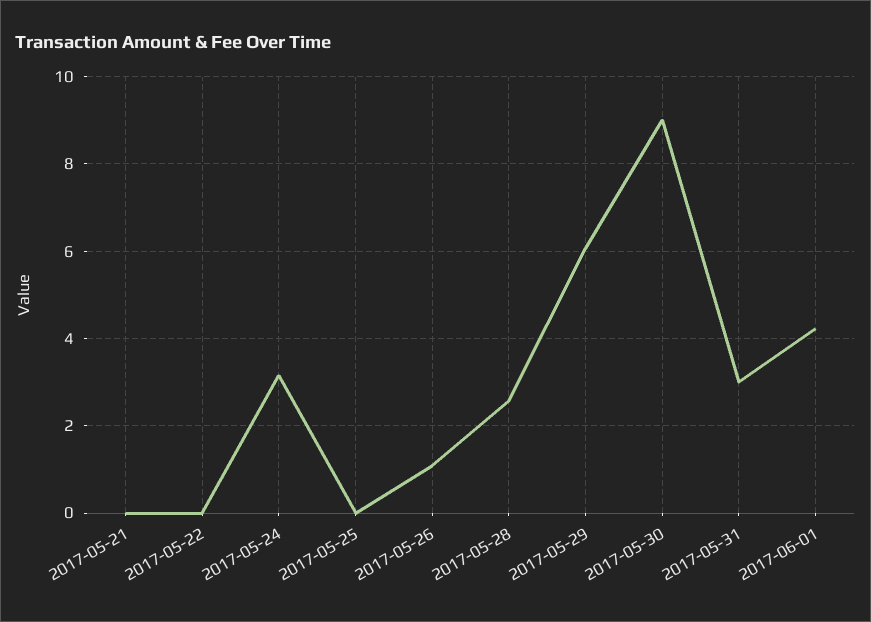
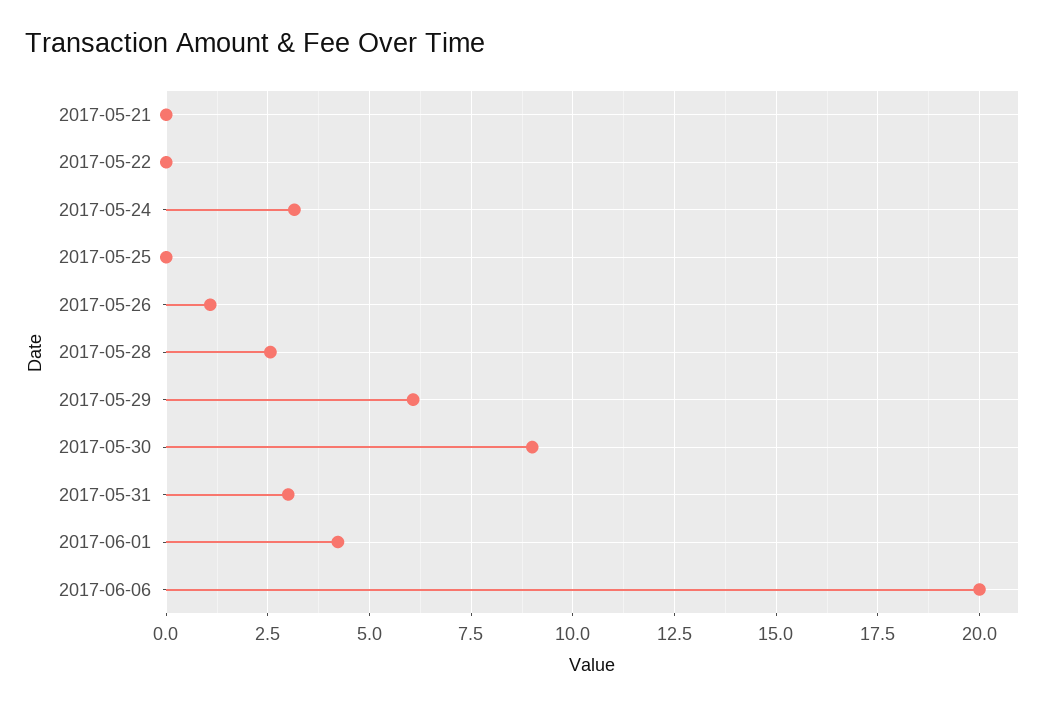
2017-06-06: none -> 20

